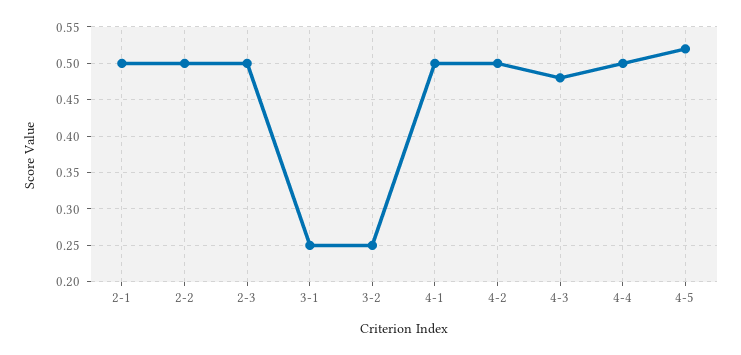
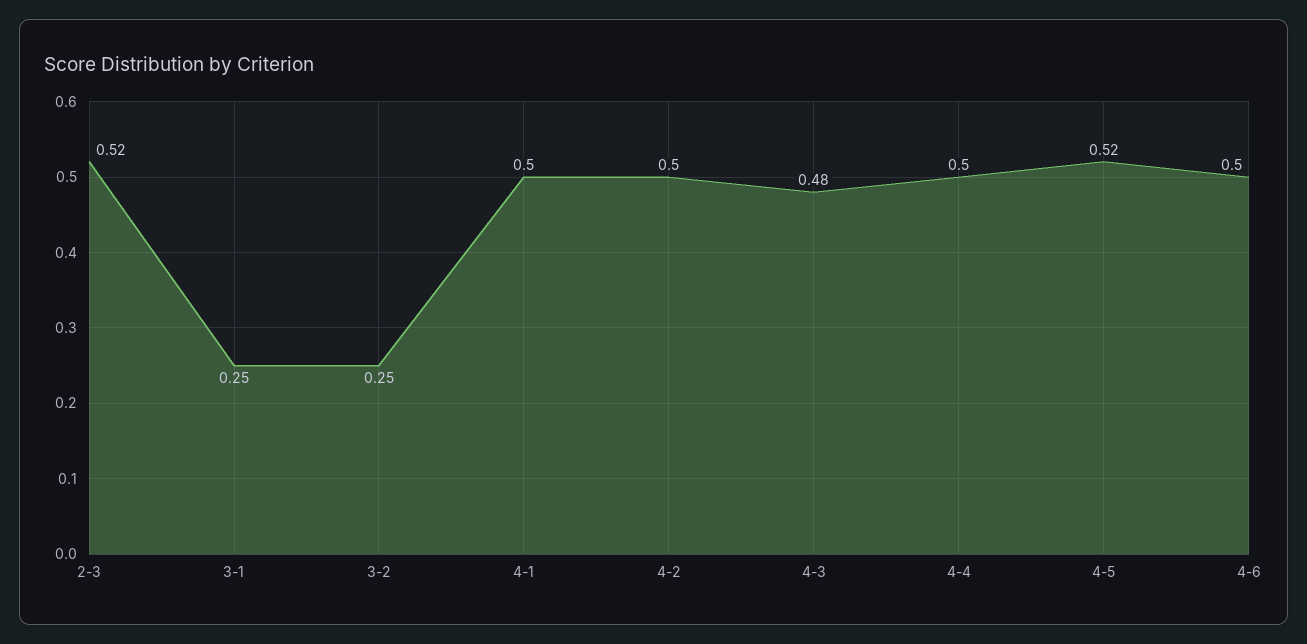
2-1: 0.5 -> none
2-2: 0.5 -> none
2-3: 0.5 -> 0.52
4-6: none -> 0.5

